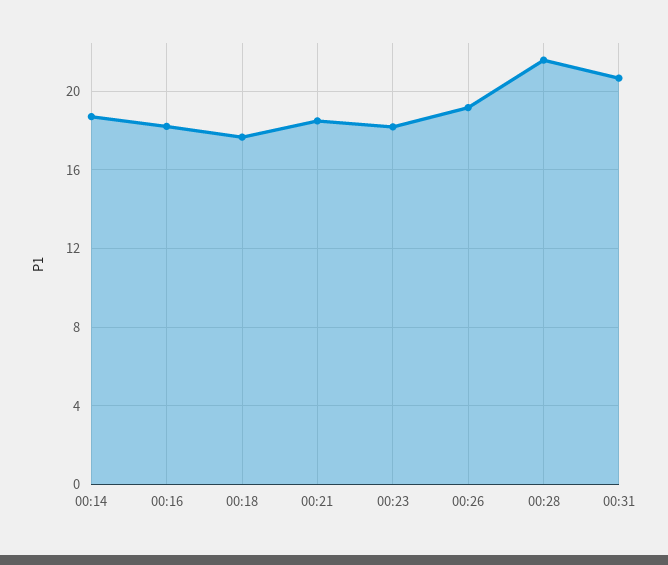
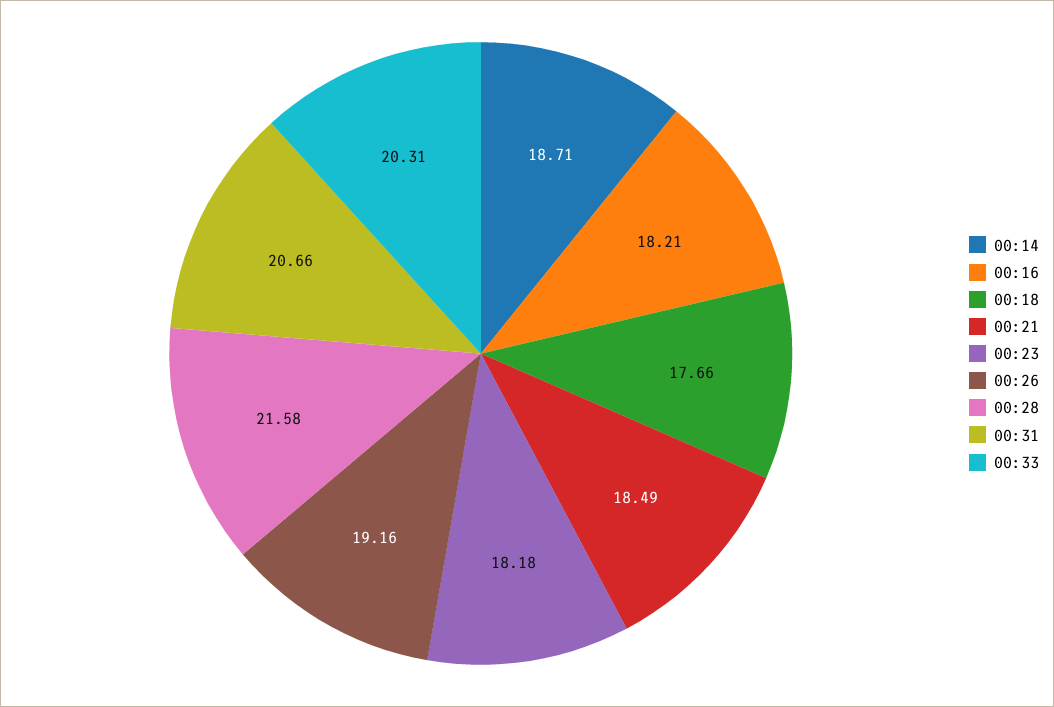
00:33: none -> 20.31

